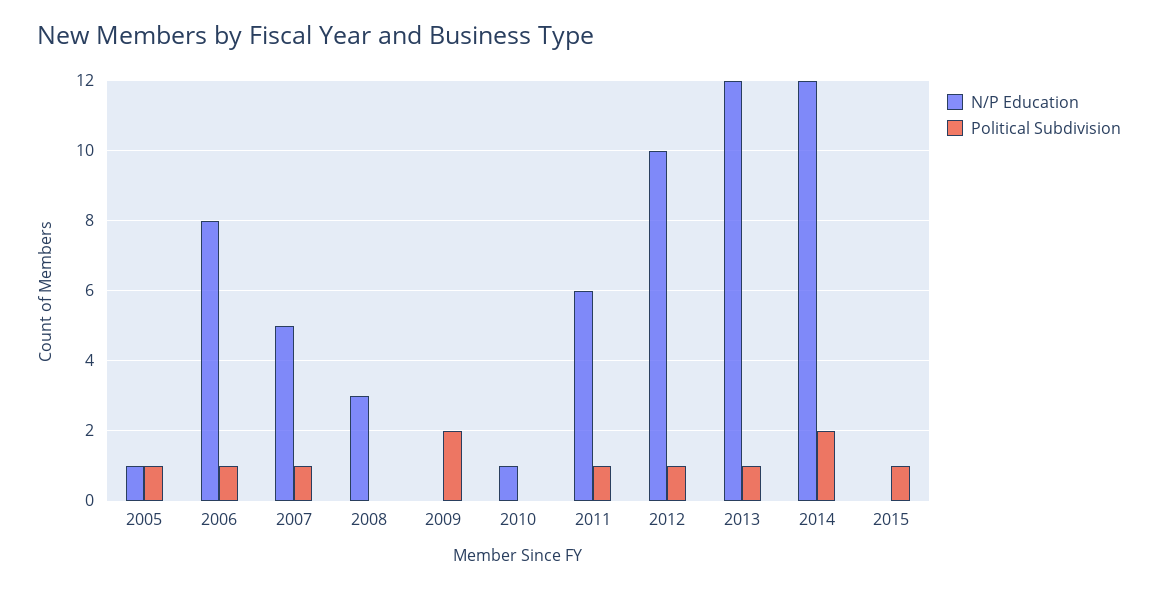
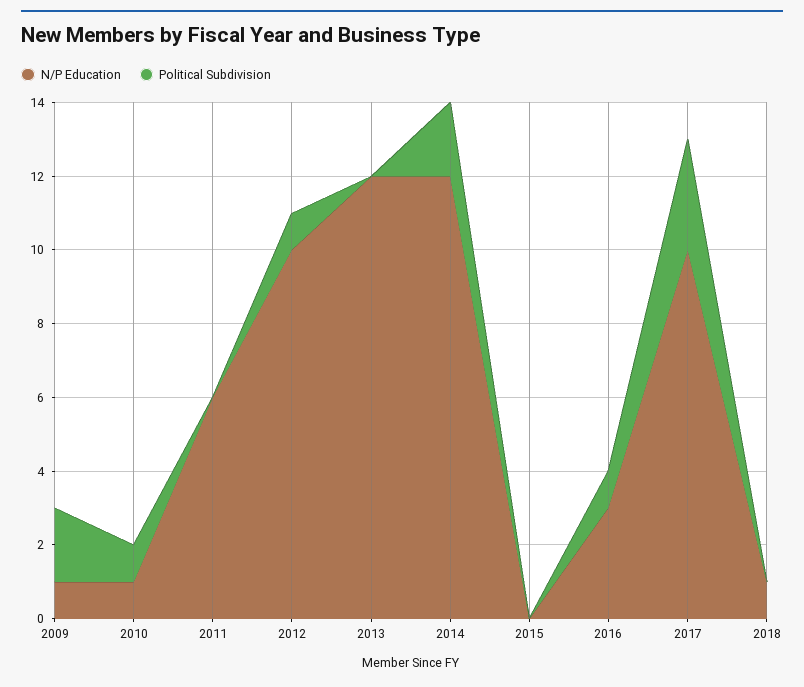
N/P Education, 2005: 1 -> none
Political Subdivision, 2005: 1 -> none
N/P Education, 2006: 8 -> none
Political Subdivision, 2006: 1 -> none
N/P Education, 2007: 5 -> none
Political Subdivision, 2007: 1 -> none
N/P Education, 2008: 3 -> none
Political Subdivision, 2008: 0 -> none
N/P Education, 2009: 0 -> 1
Political Subdivision, 2010: 0 -> 1
Political Subdivision, 2011: 1 -> 0
Political Subdivision, 2013: 1 -> 0
Political Subdivision, 2015: 1 -> 0
N/P Education, 2016: none -> 3
Political Subdivision, 2016: none -> 1
N/P Education, 2017: none -> 10
Political Subdivision, 2017: none -> 3
N/P Education, 2018: none -> 1
Political Subdivision, 2018: none -> 0

